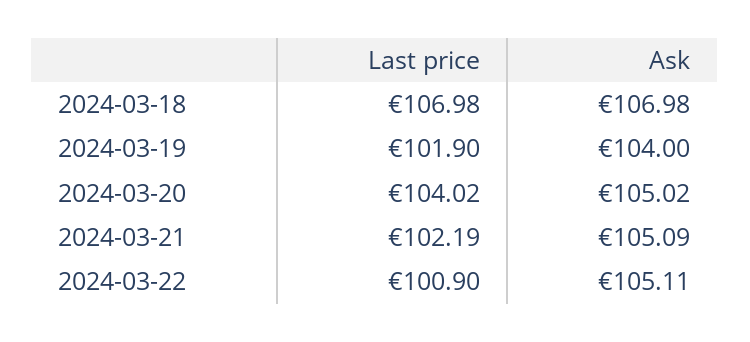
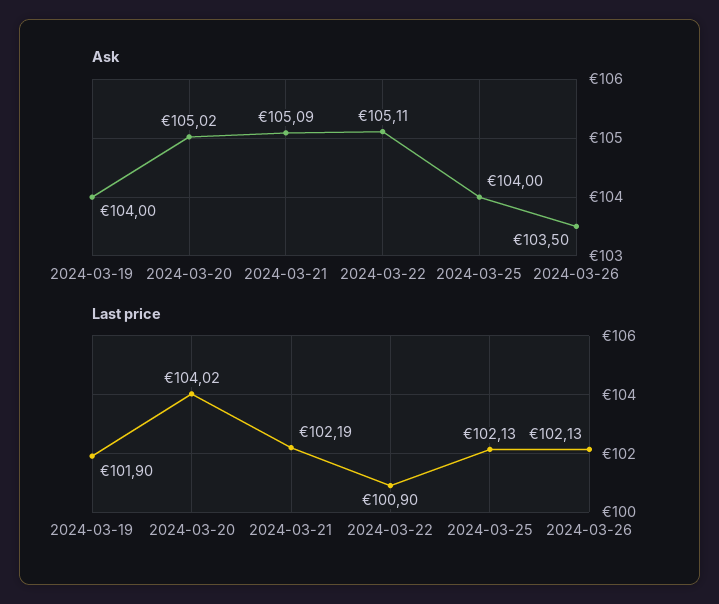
Last price, 2024-03-18: 106.98 -> none
Ask, 2024-03-18: 106.98 -> none
Ask, 2024-03-25: none -> 104
Ask, 2024-03-26: none -> 103.5
Last price, 2024-03-25: none -> 102.13
Last price, 2024-03-26: none -> 102.13

